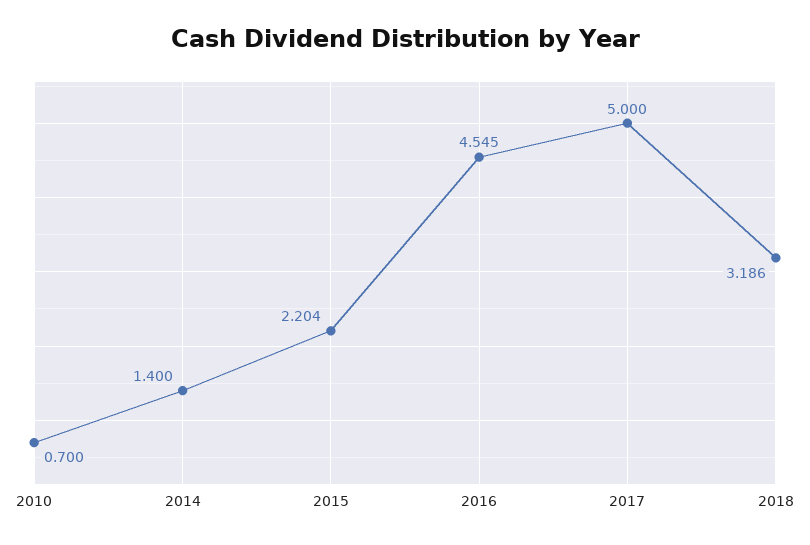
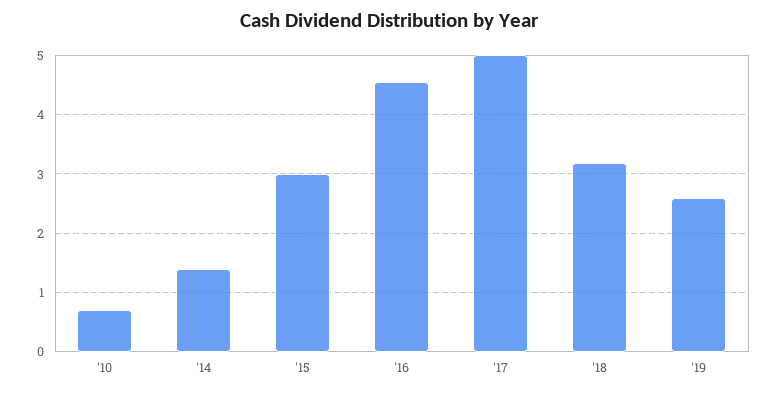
2015: 2.204 -> 3
'19: none -> 2.6

